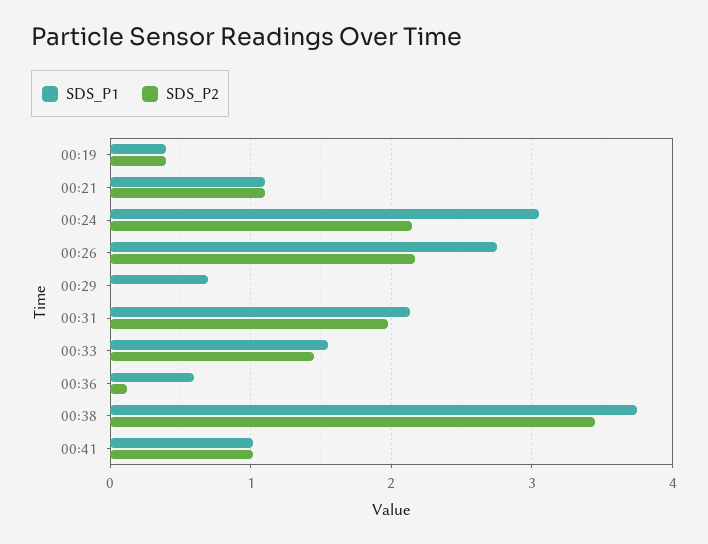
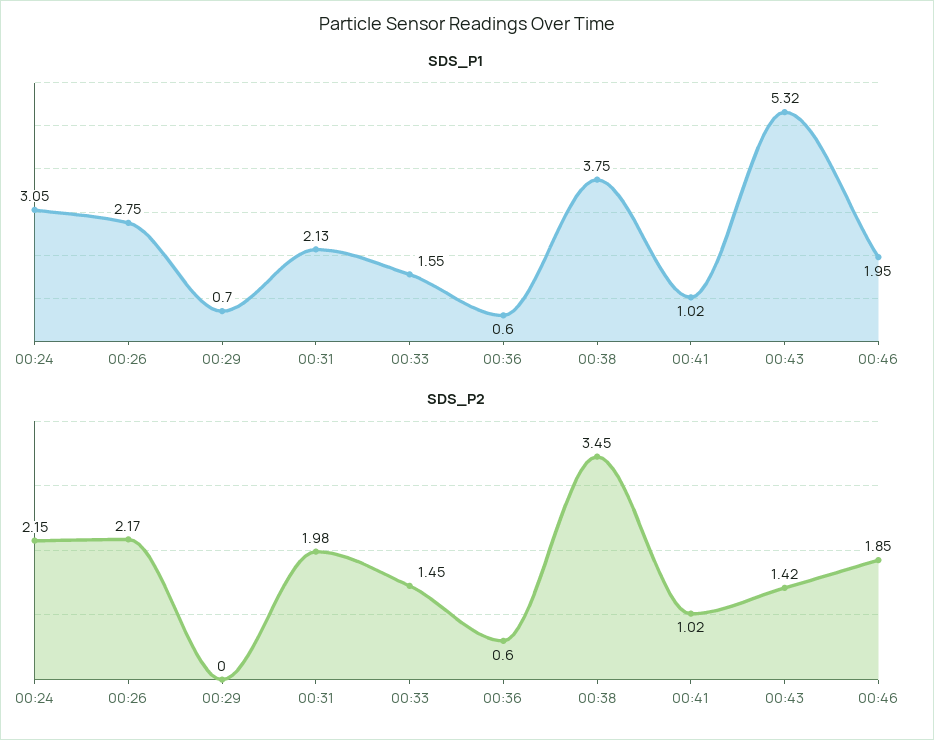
SDS_P1, 00:19: 0.4 -> none
SDS_P2, 00:19: 0.4 -> none
SDS_P1, 00:21: 1.1 -> none
SDS_P2, 00:21: 1.1 -> none
SDS_P2, 00:36: 0.1 -> 0.6
SDS_P1, 00:43: none -> 5.32
SDS_P1, 00:46: none -> 1.95
SDS_P2, 00:43: none -> 1.42
SDS_P2, 00:46: none -> 1.85

